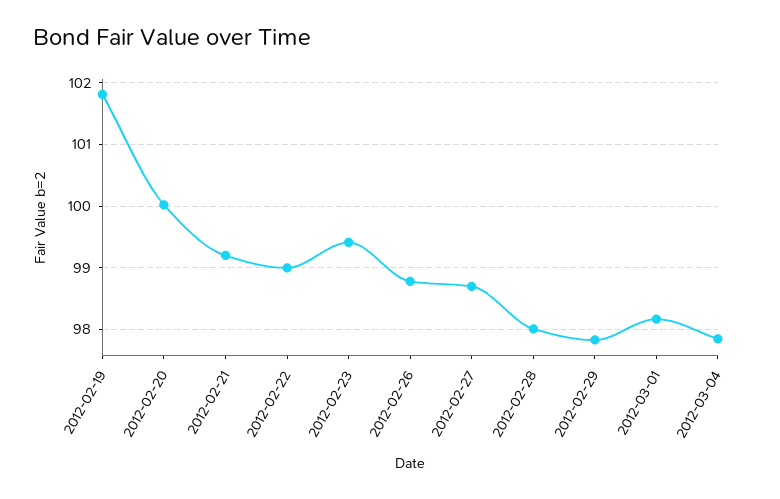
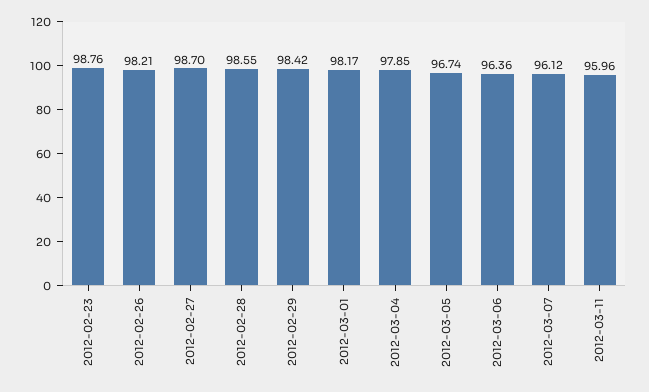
2012-02-19: 101.8 -> none
2012-02-20: 100 -> none
2012-02-21: 99.2 -> none
2012-02-22: 99 -> none
2012-02-23: 99.4 -> 98.76
2012-02-26: 98.8 -> 98.21
2012-02-28: 98 -> 98.55
2012-02-29: 97.8 -> 98.42
2012-03-05: none -> 96.74
2012-03-06: none -> 96.36
2012-03-07: none -> 96.12
2012-03-11: none -> 95.96

